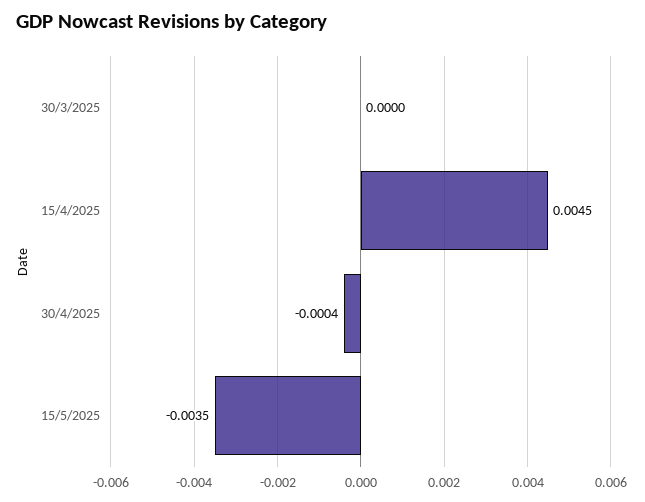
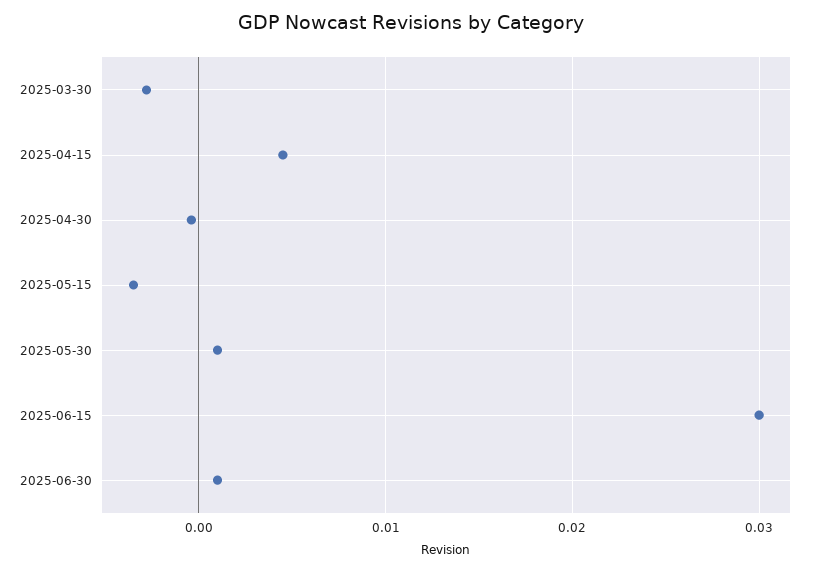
30/3/2025: 0 -> -0.003
2025-05-30: none -> 0.001
2025-06-15: none -> 0.03
2025-06-30: none -> 0.001

